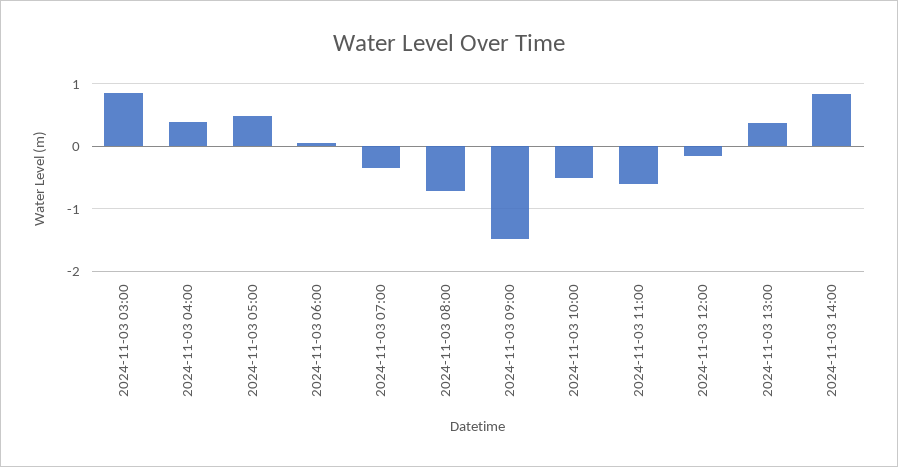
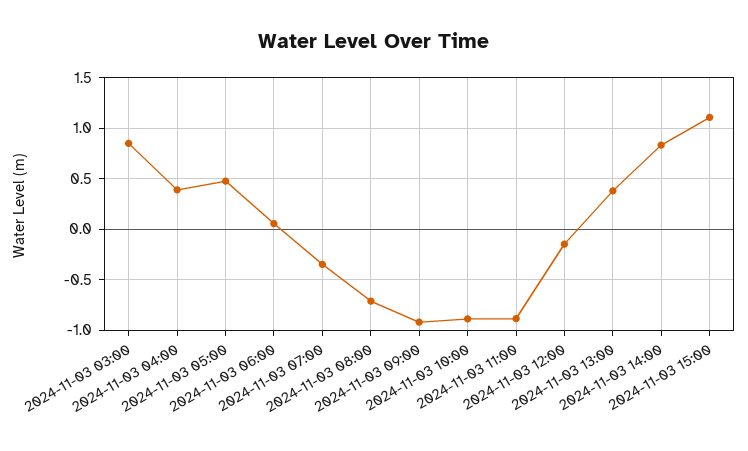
2024-11-03 09:00: -1.5 -> -0.9
2024-11-03 10:00: -0.5 -> -0.9
2024-11-03 11:00: -0.6 -> -0.9
2024-11-03 15:00: none -> 1.1

